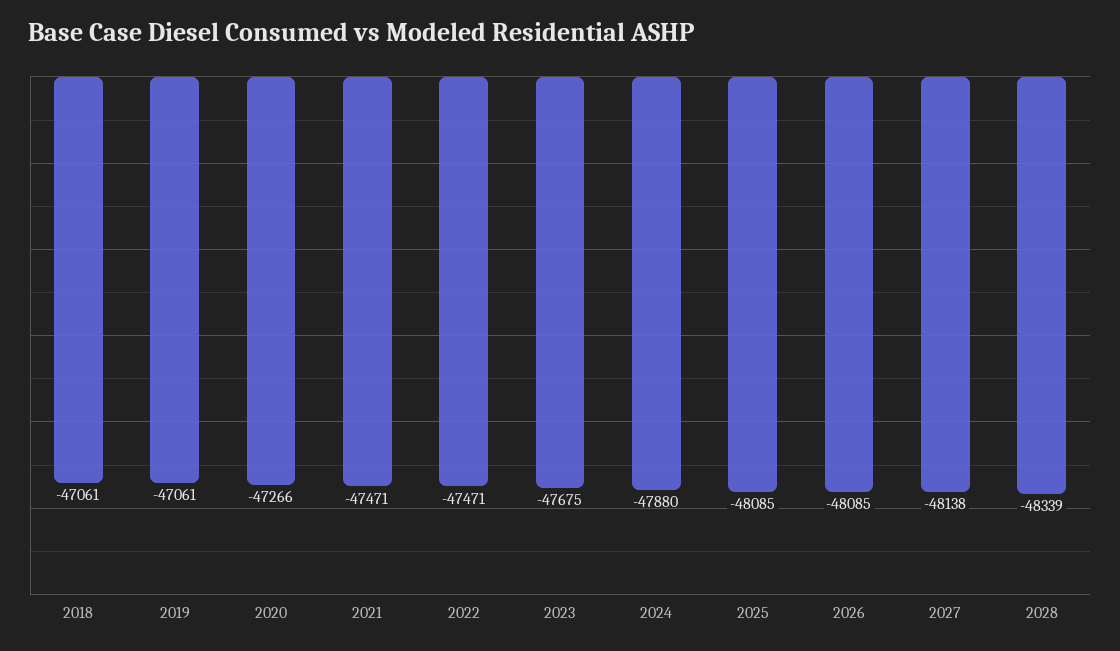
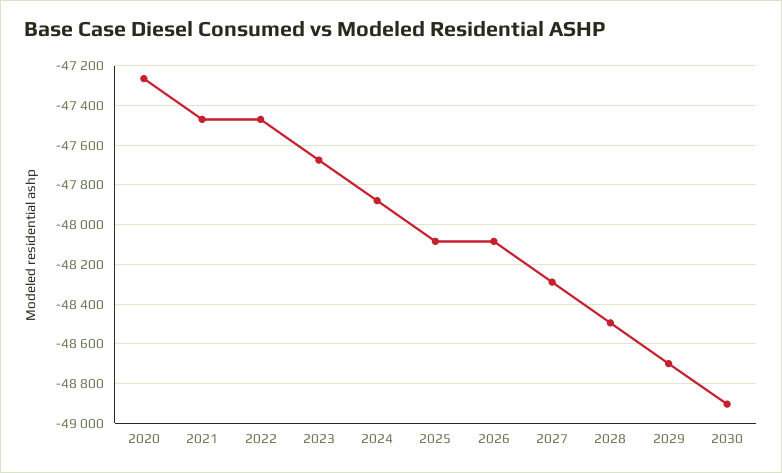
2018: -47061 -> none
2019: -47061 -> none
2027: -48138 -> -48300
2028: -48339 -> -48500
2029: none -> -48700
2030: none -> -48900

